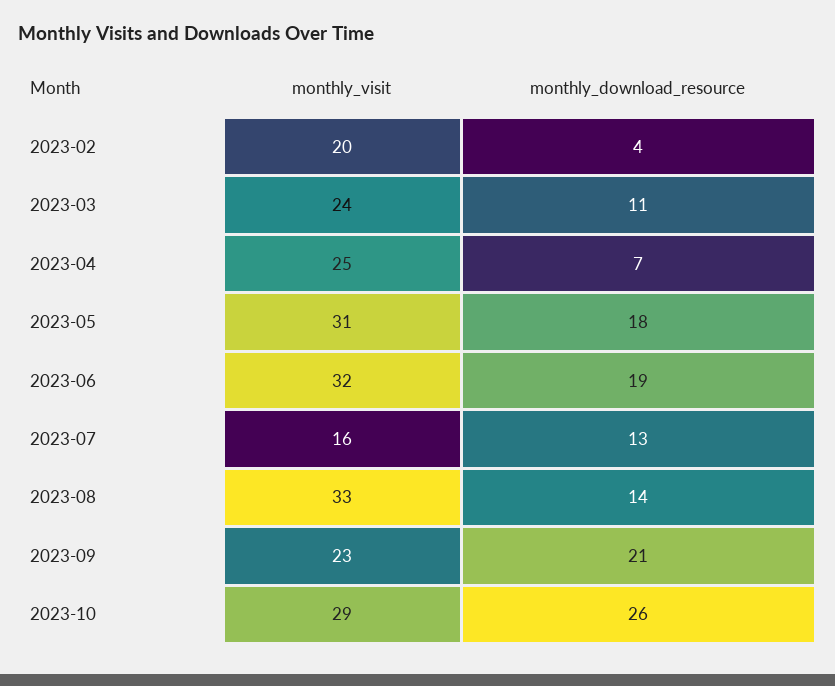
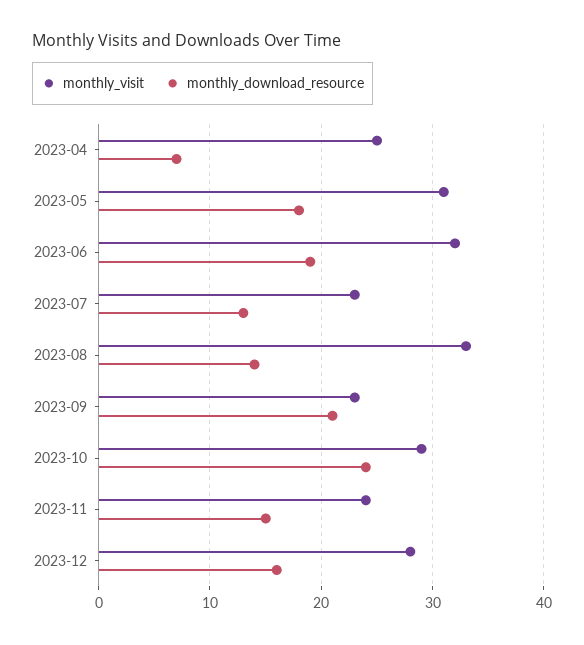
monthly_visit, 2023-02: 20 -> none
monthly_download_resource, 2023-02: 4 -> none
monthly_visit, 2023-03: 24 -> none
monthly_download_resource, 2023-03: 11 -> none
monthly_visit, 2023-07: 16 -> 23
monthly_download_resource, 2023-10: 26 -> 24
monthly_visit, 2023-11: none -> 24
monthly_download_resource, 2023-11: none -> 15
monthly_visit, 2023-12: none -> 28
monthly_download_resource, 2023-12: none -> 16

